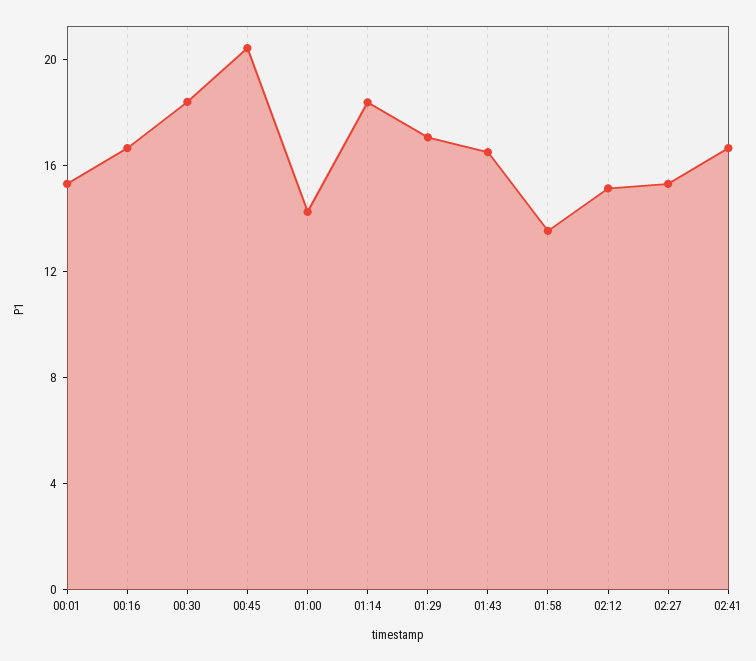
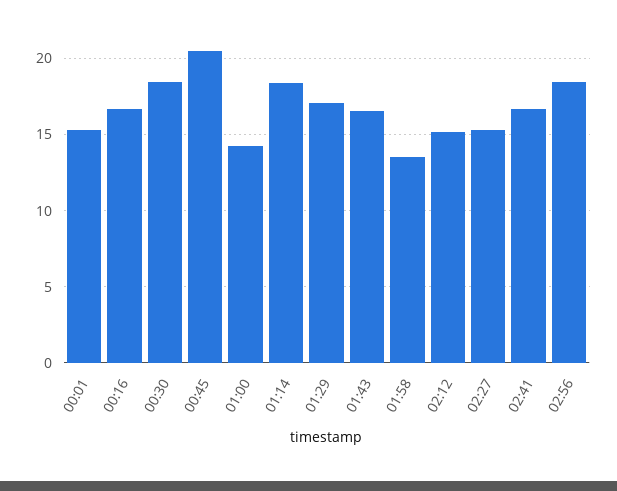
02:56: none -> 18.5

